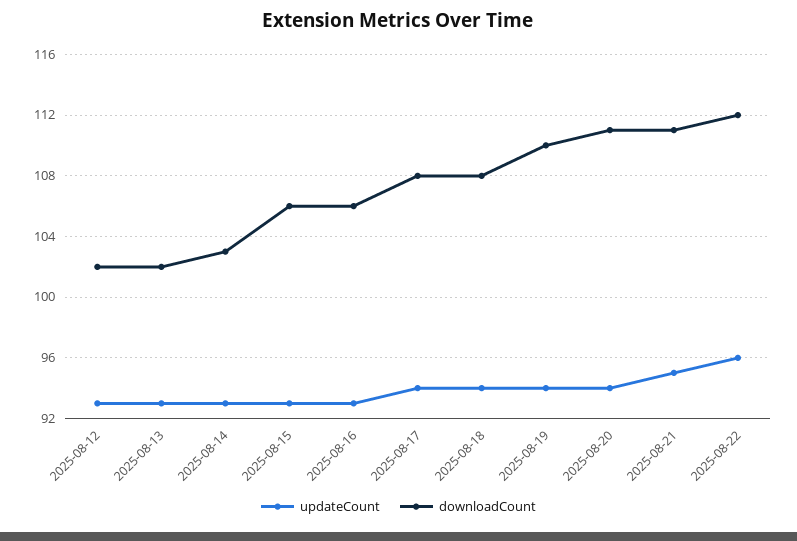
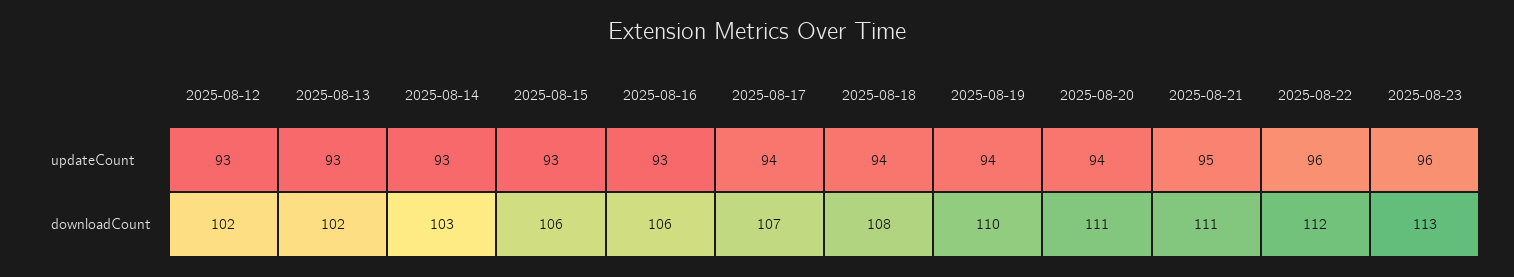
downloadCount, 2025-08-17: 108 -> 107
updateCount, 2025-08-23: none -> 96
downloadCount, 2025-08-23: none -> 113

